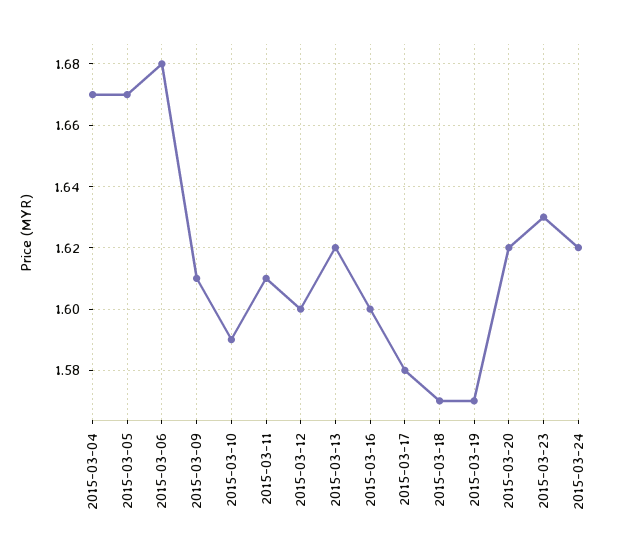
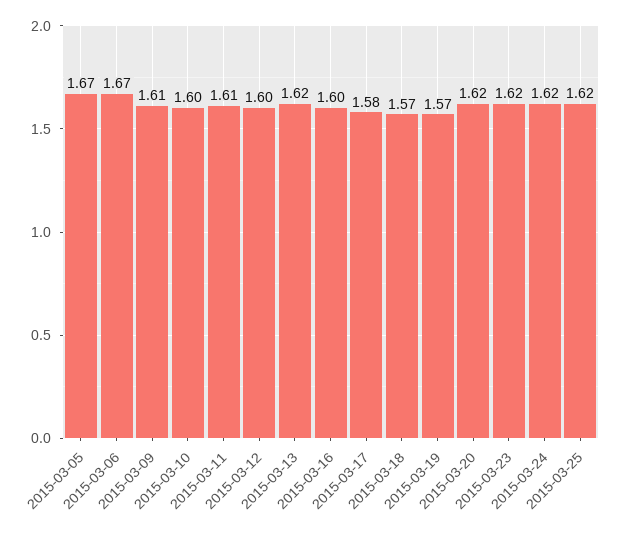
2015-03-04: 1.67 -> none
2015-03-06: 1.68 -> 1.67
2015-03-10: 1.59 -> 1.6
2015-03-23: 1.63 -> 1.62
2015-03-25: none -> 1.62

